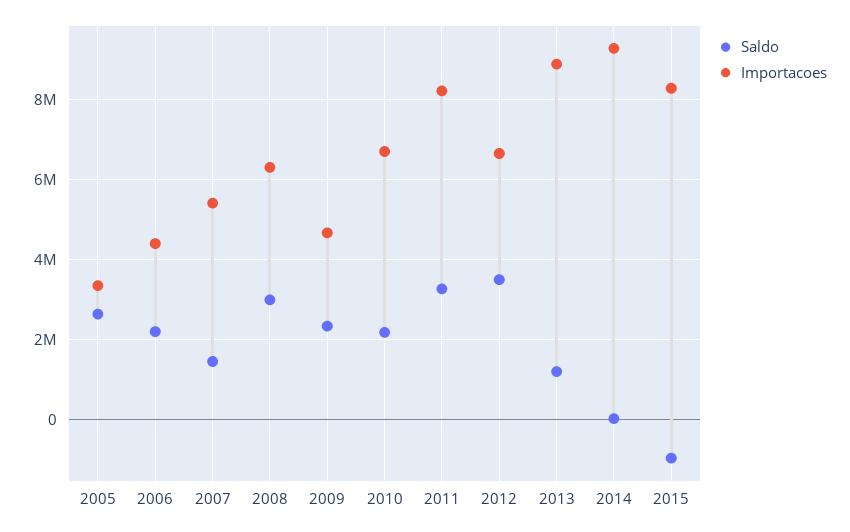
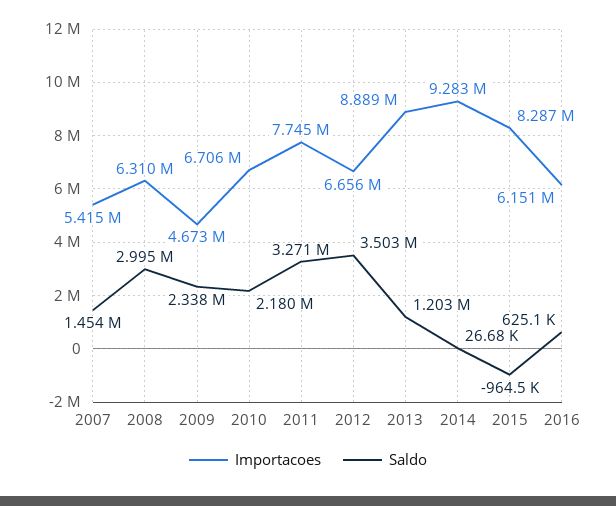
Saldo, 2005: 2600000 -> none
Importacoes, 2005: 3400000 -> none
Saldo, 2006: 2200000 -> none
Importacoes, 2006: 4400000 -> none
Importacoes, 2011: 8200000 -> 7745000
Importacoes, 2016: none -> 6151000
Saldo, 2016: none -> 625100

